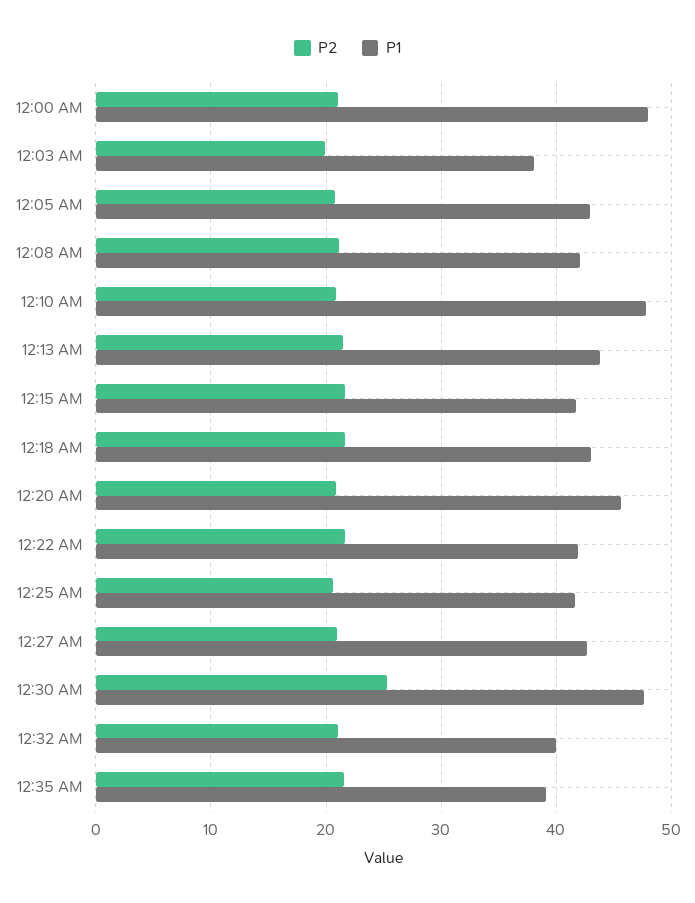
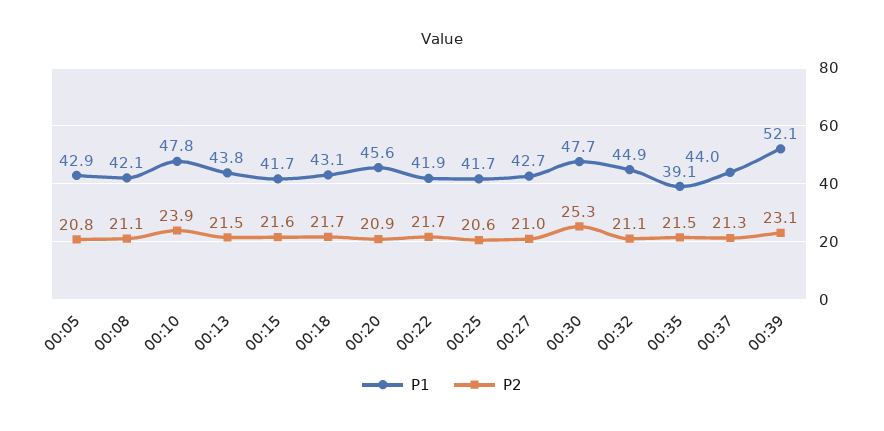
P2, 12:00 AM: 21 -> none
P1, 12:00 AM: 48 -> none
P2, 12:03 AM: 20 -> none
P1, 12:03 AM: 38 -> none
P2, 12:10 AM: 21 -> 23.9
P1, 12:32 AM: 40 -> 44.9
P1, 00:37: none -> 44
P2, 00:37: none -> 21.3
P1, 00:39: none -> 52.1
P2, 00:39: none -> 23.1

